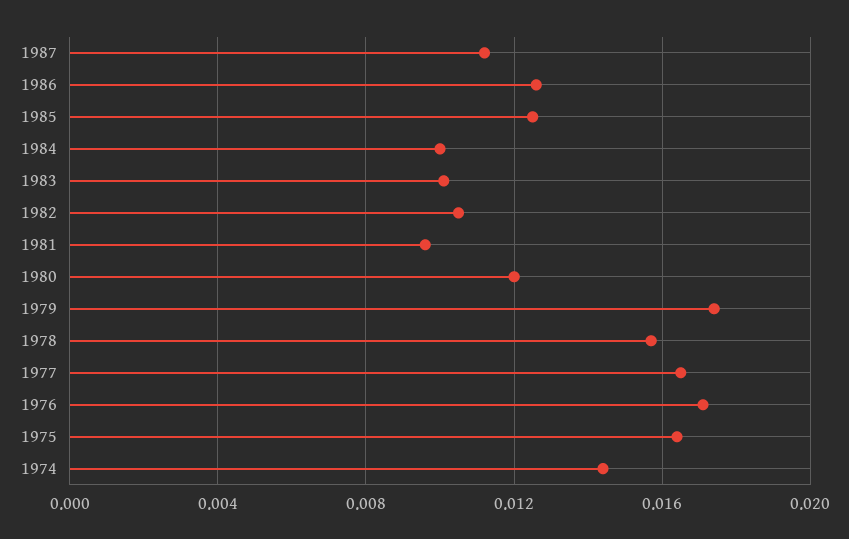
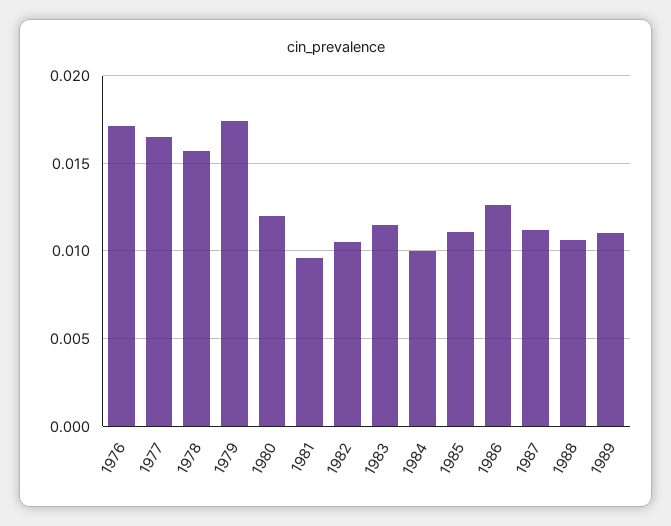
1985: 0.0125 -> 0.011
1983: 0.01 -> 0.0115
1975: 0.0165 -> none
1974: 0.0145 -> none
1988: none -> 0.0105
1989: none -> 0.011

